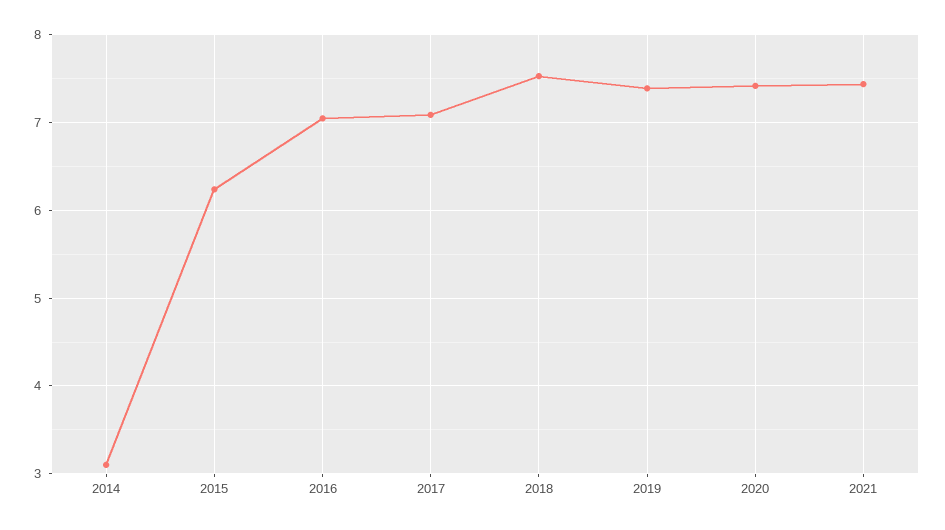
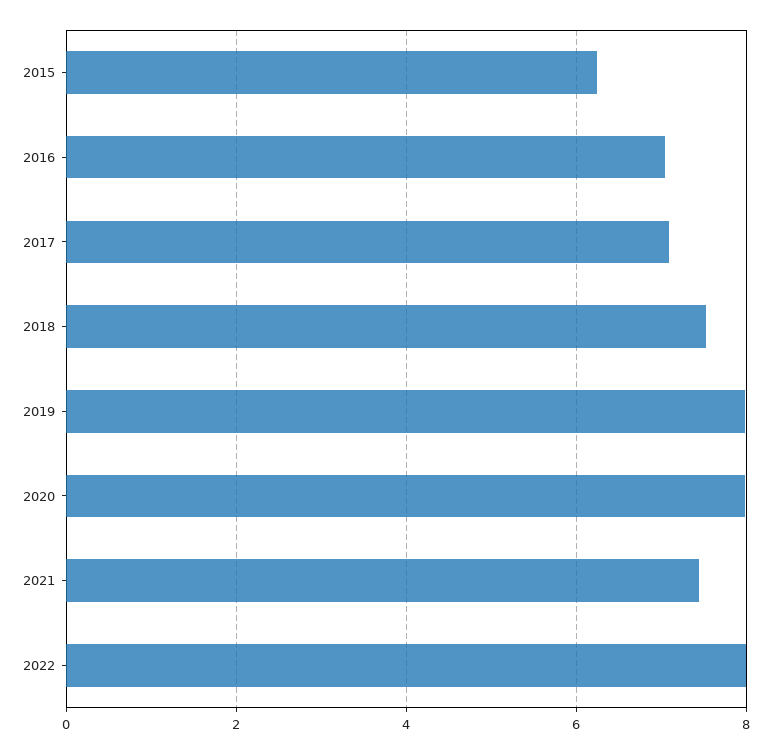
2014: 3.1 -> none
2019: 7.4 -> 8
2020: 7.4 -> 8
2022: none -> 8

